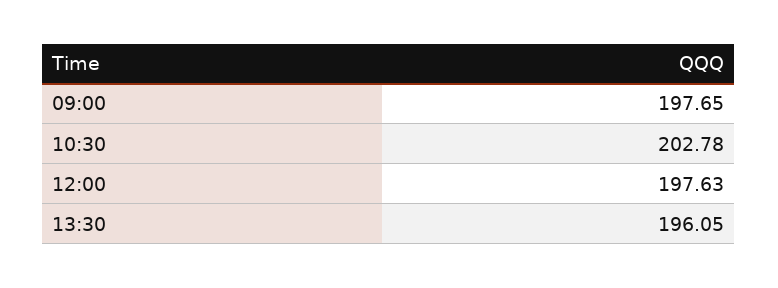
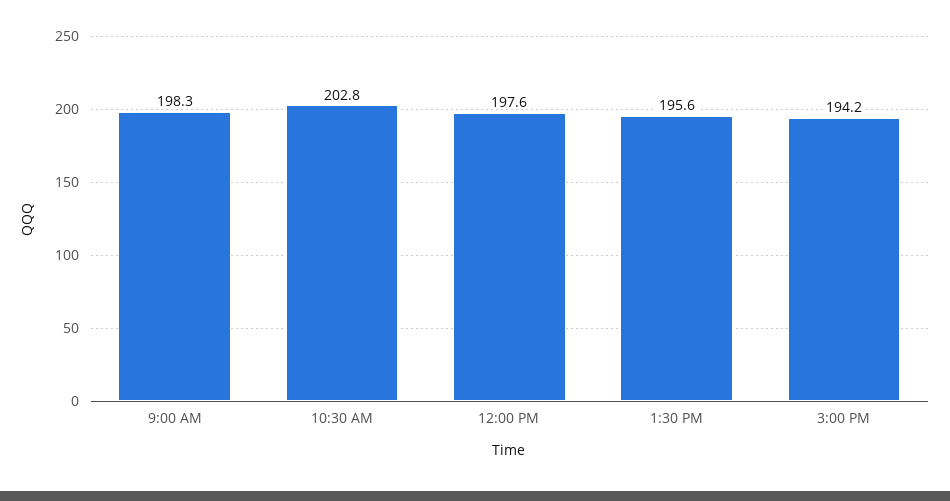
09:00: 197.65 -> 198.3
13:30: 196.05 -> 195.6
3:00 PM: none -> 194.2

